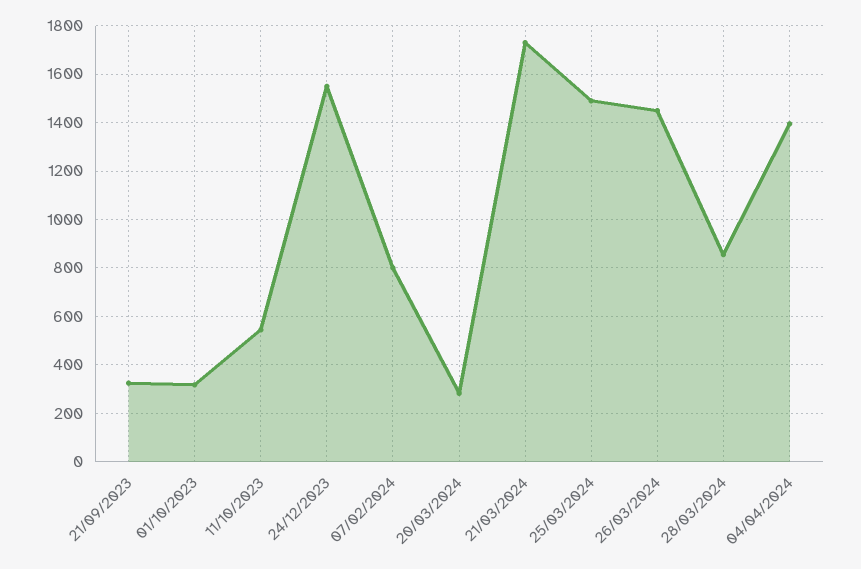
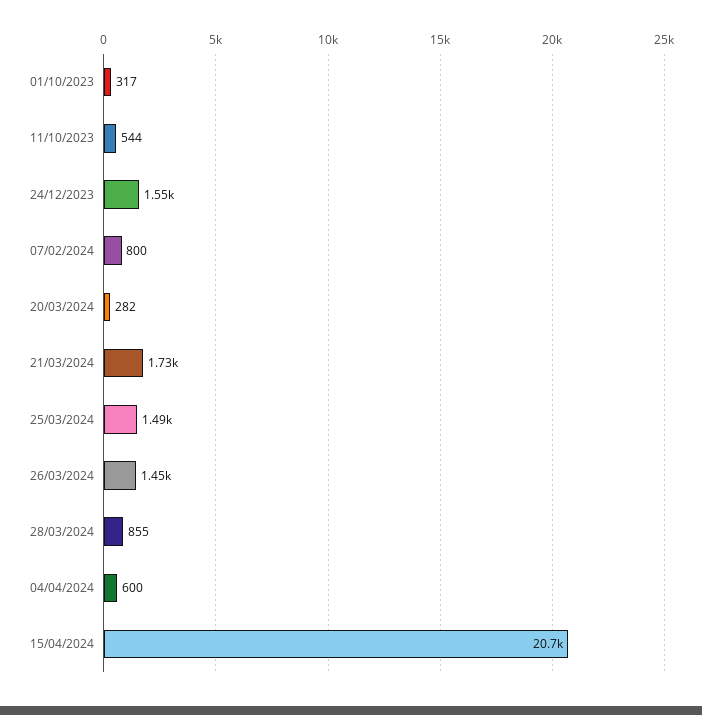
21/09/2023: 325 -> none
04/04/2024: 1400 -> 600
15/04/2024: none -> 20700

